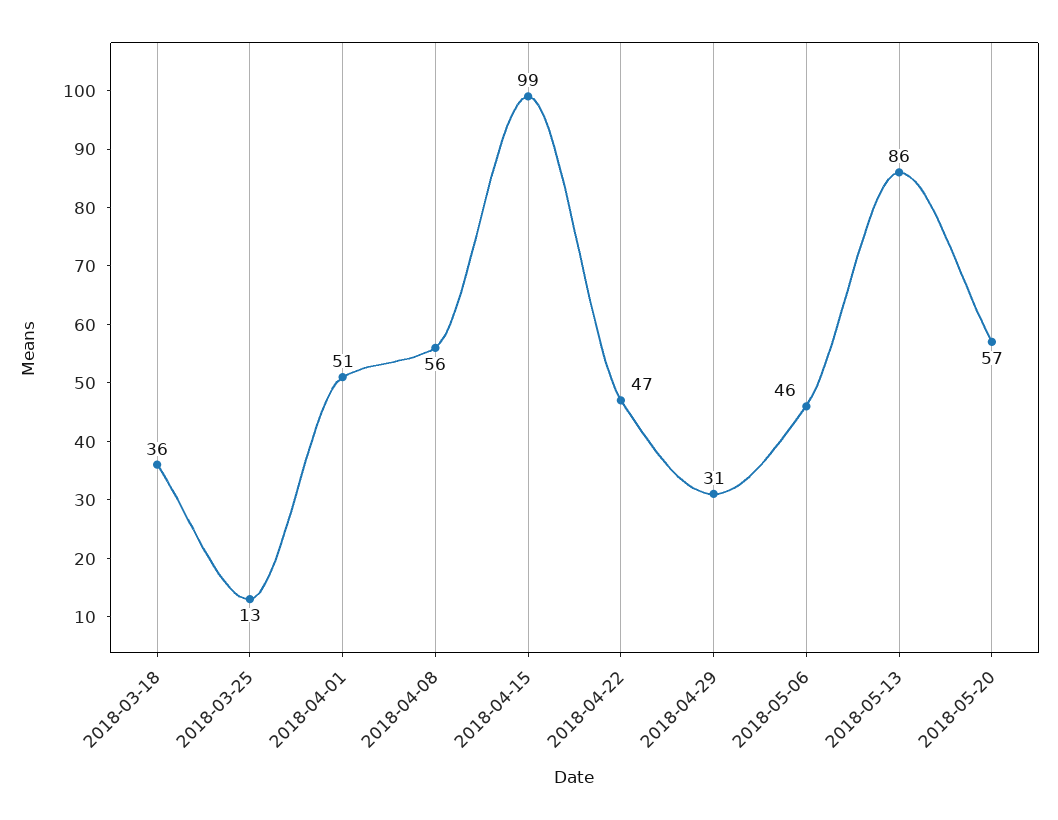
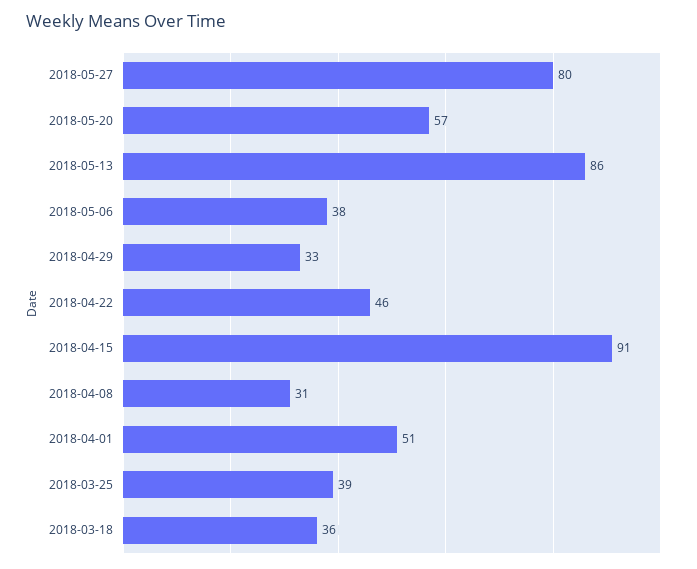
2018-03-25: 13 -> 39
2018-04-08: 56 -> 31
2018-04-15: 99 -> 91
2018-04-22: 47 -> 46
2018-04-29: 31 -> 33
2018-05-06: 46 -> 38
2018-05-27: none -> 80

